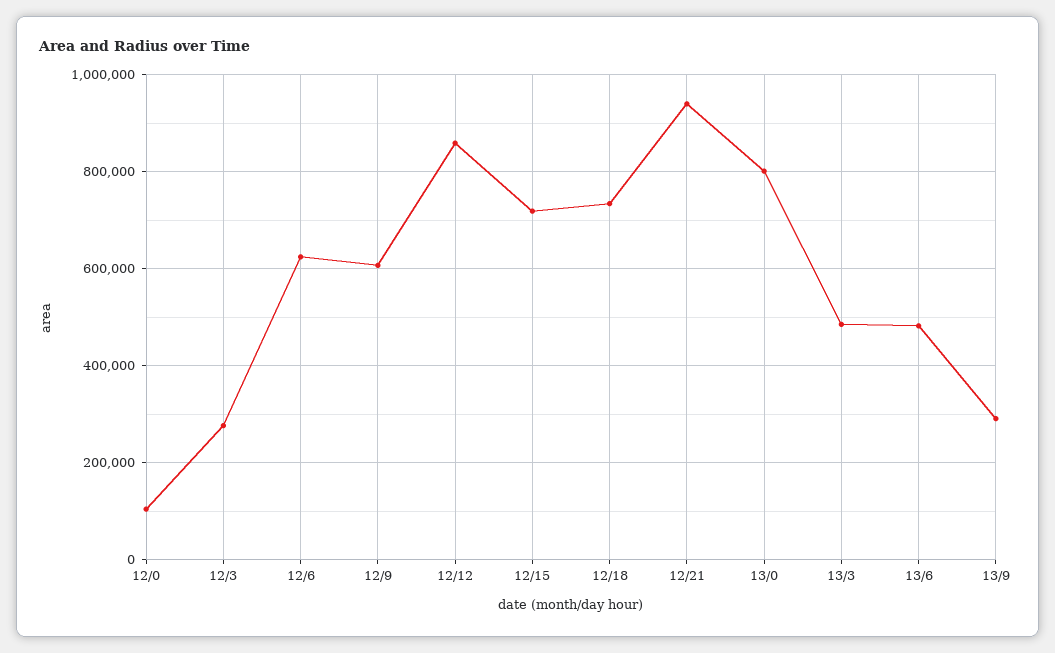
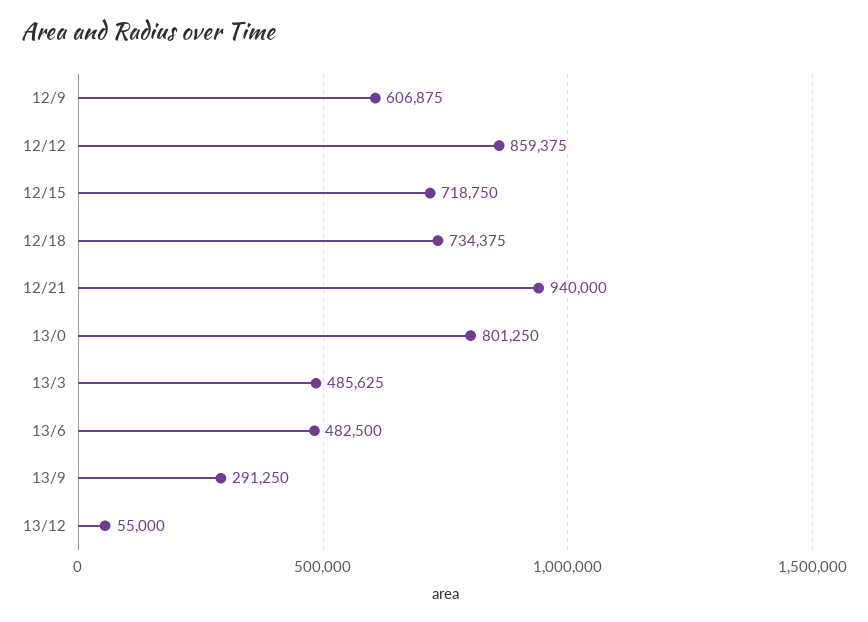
12/0: 100000 -> none
12/3: 280000 -> none
12/6: 620000 -> none
13/12: none -> 55000

